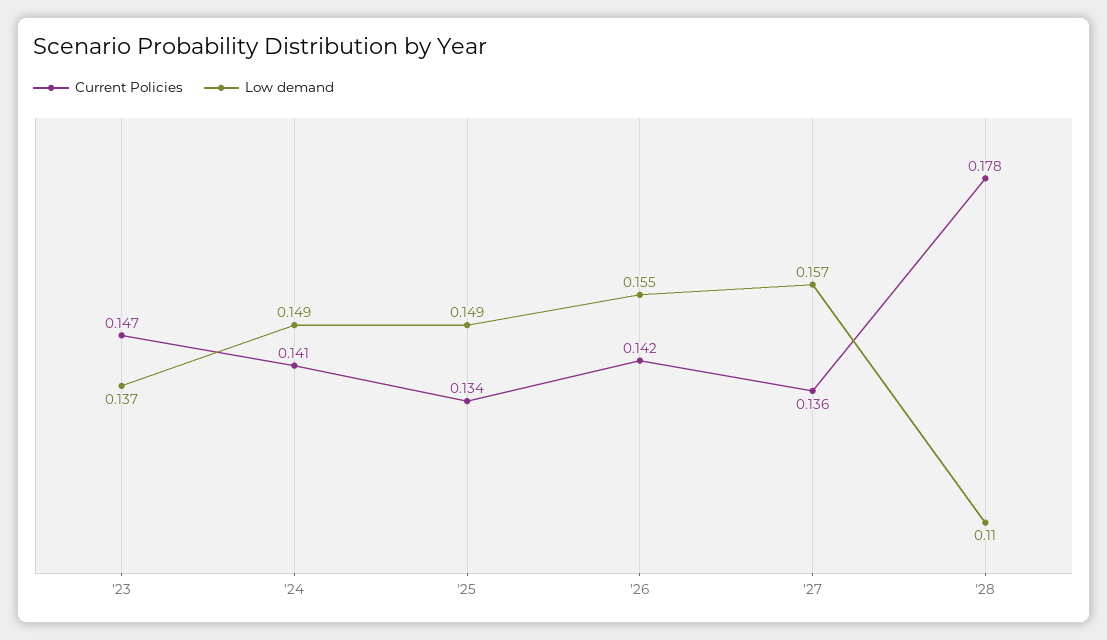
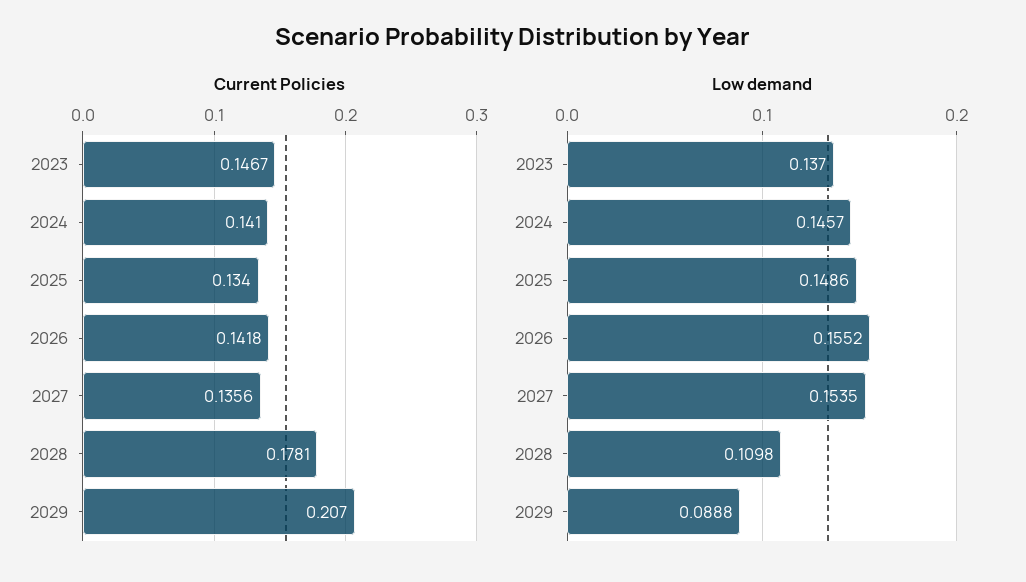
Low demand, '24: 0.149 -> 0.1457
Low demand, '27: 0.157 -> 0.1535
Current Policies, 2029: none -> 0.207
Low demand, 2029: none -> 0.0888

